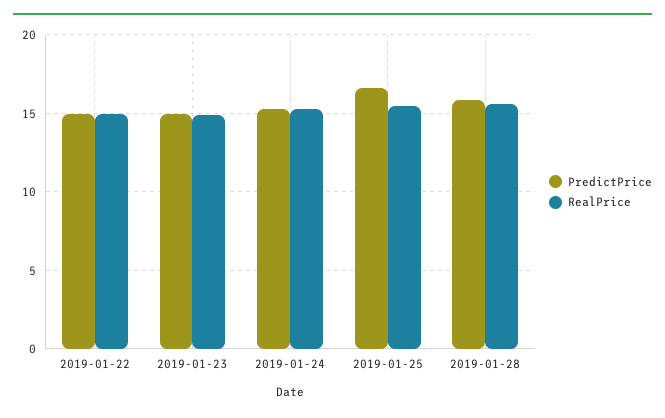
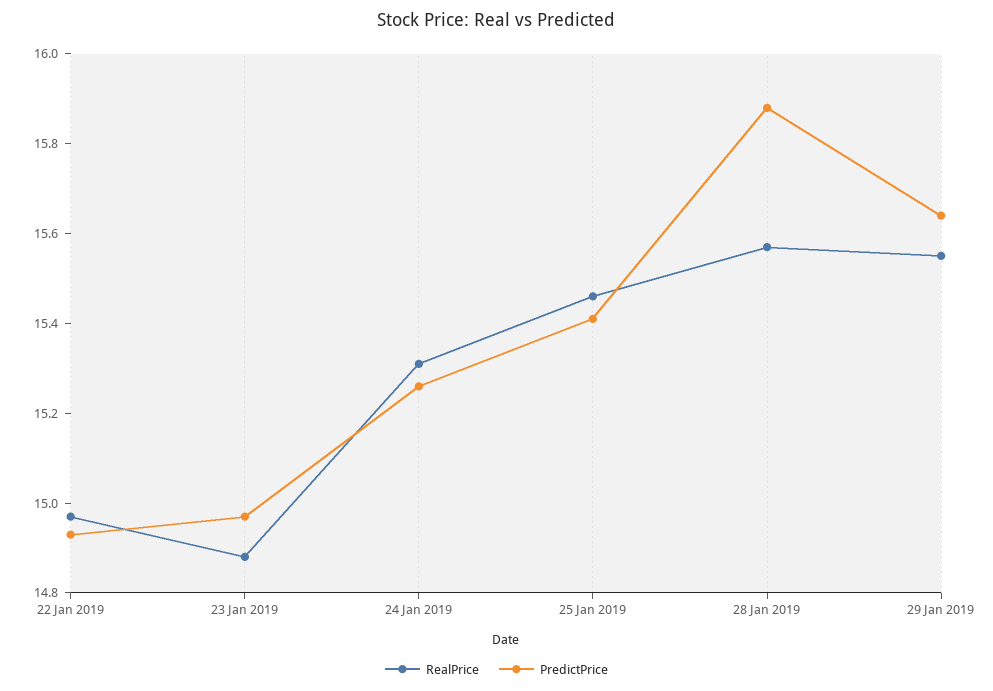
PredictPrice, 2019-01-25: 16.5 -> 15.4
RealPrice, 29 Jan 2019: none -> 15.55
PredictPrice, 29 Jan 2019: none -> 15.65

